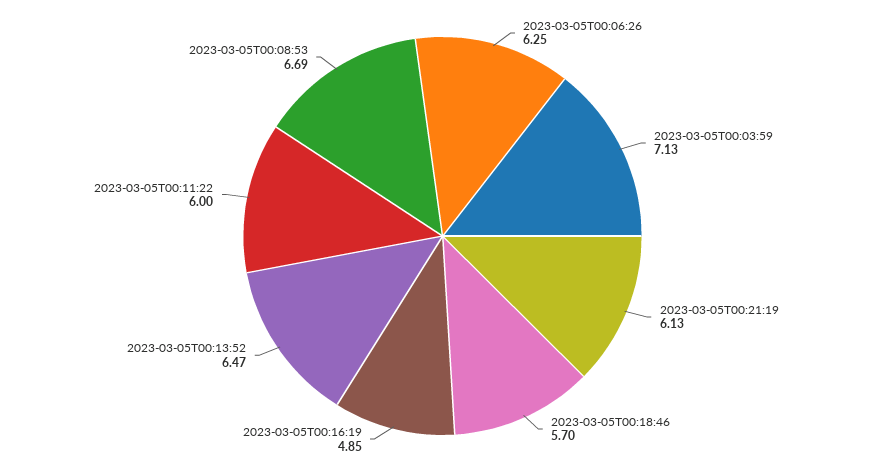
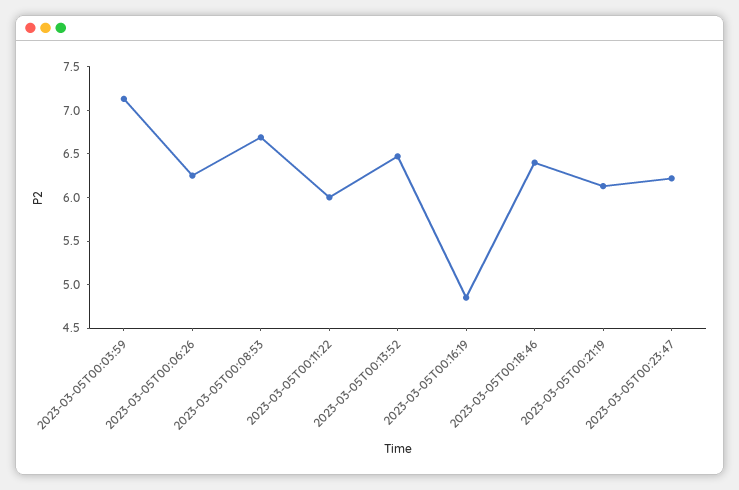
2023-03-05T00:18:46: 5.7 -> 6.4
2023-03-05T00:23:47: none -> 6.2

